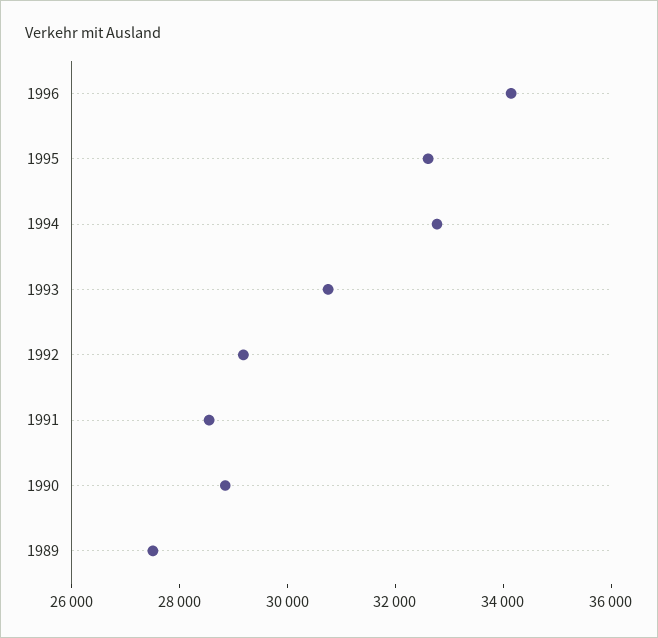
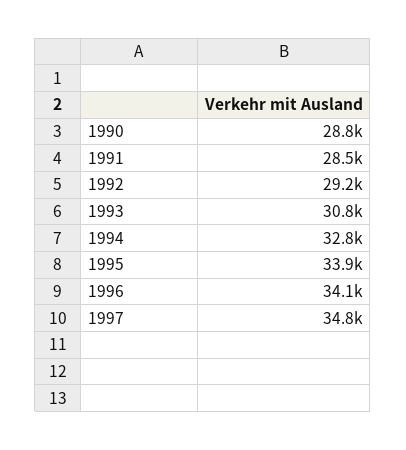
1995: 32500 -> 33900
1989: 27500 -> none
1997: none -> 34800

